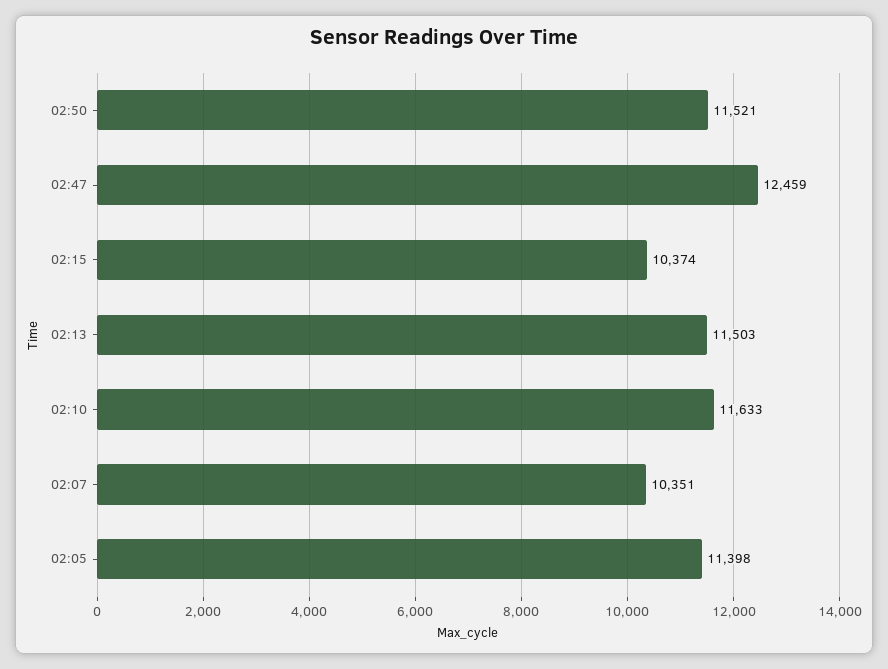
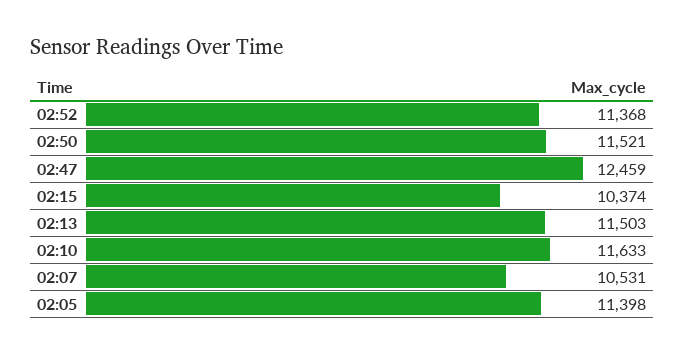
02:07: 10351 -> 10531
02:52: none -> 11368

